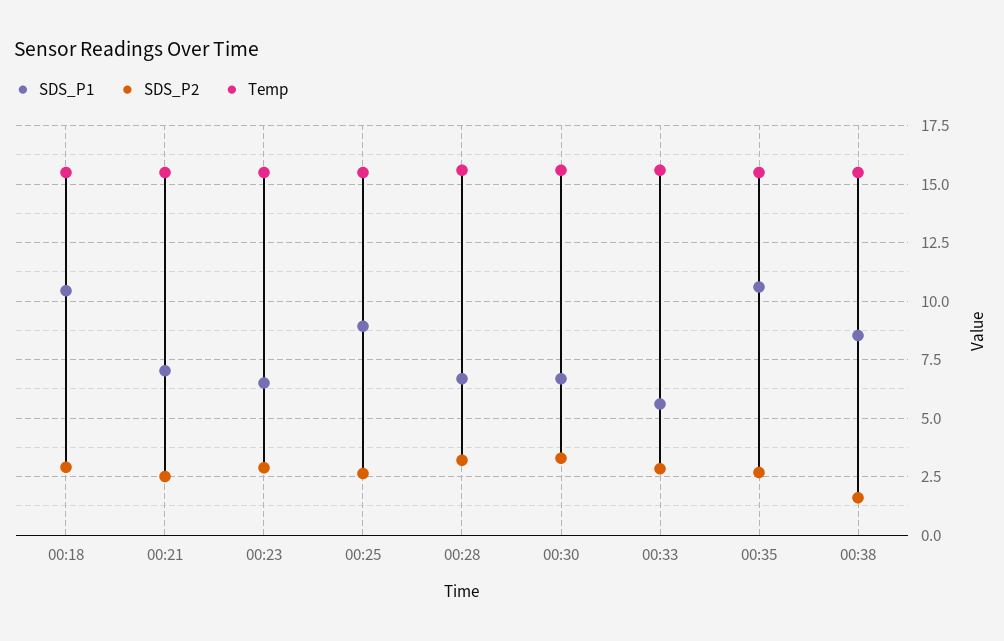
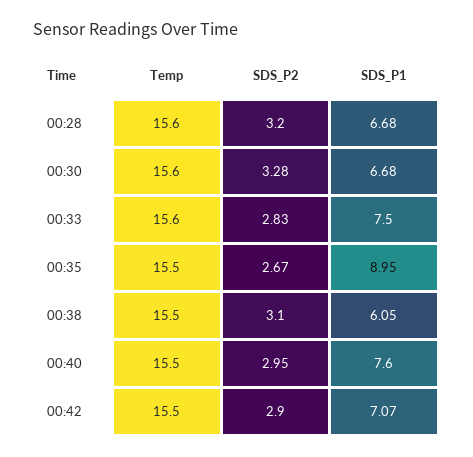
SDS_P1, 00:18: 10.5 -> none
SDS_P2, 00:18: 3 -> none
Temp, 00:18: 15.5 -> none
SDS_P1, 00:21: 7 -> none
SDS_P2, 00:21: 2.5 -> none
Temp, 00:21: 15.5 -> none
SDS_P1, 00:23: 6.5 -> none
SDS_P2, 00:23: 3 -> none
Temp, 00:23: 15.5 -> none
SDS_P1, 00:25: 9 -> none
SDS_P2, 00:25: 2.5 -> none
Temp, 00:25: 15.5 -> none
SDS_P1, 00:33: 5.5 -> 7.5
SDS_P1, 00:35: 10.5 -> 8.95
SDS_P1, 00:38: 8.5 -> 6.05
SDS_P2, 00:38: 1.5 -> 3.1
Temp, 00:40: none -> 15.5
SDS_P2, 00:40: none -> 2.95
SDS_P1, 00:40: none -> 7.6
Temp, 00:42: none -> 15.5
SDS_P2, 00:42: none -> 2.9
SDS_P1, 00:42: none -> 7.07

